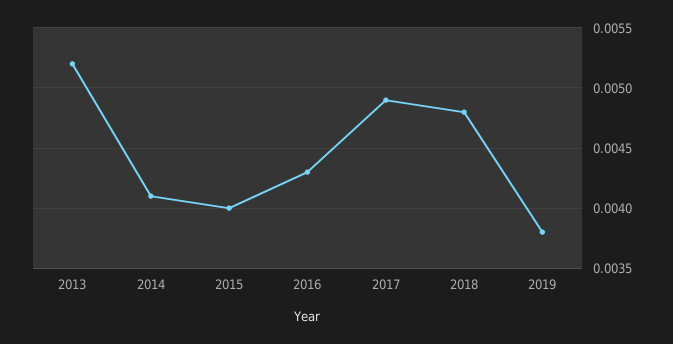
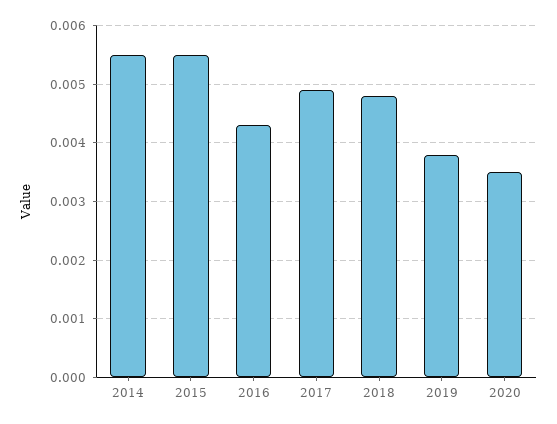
2013: 0.0052 -> none
2014: 0.0041 -> 0.0055
2015: 0.004 -> 0.0055
2020: none -> 0.0035

